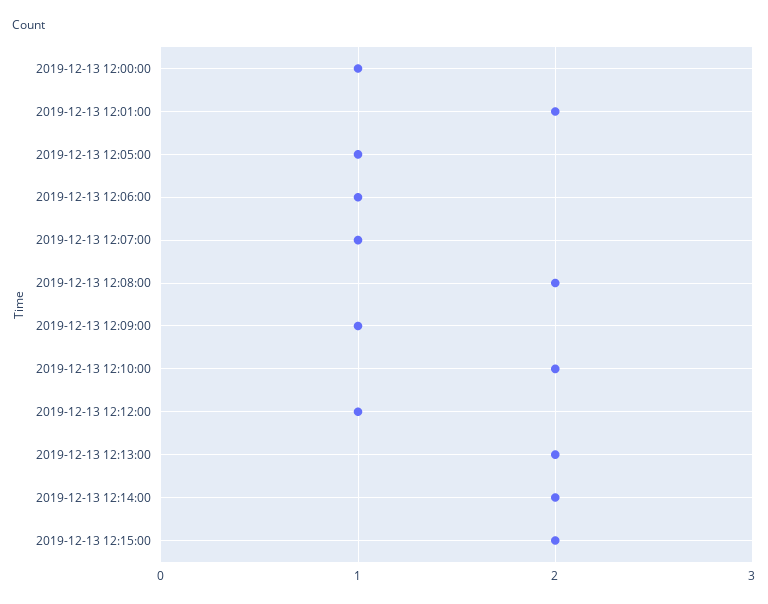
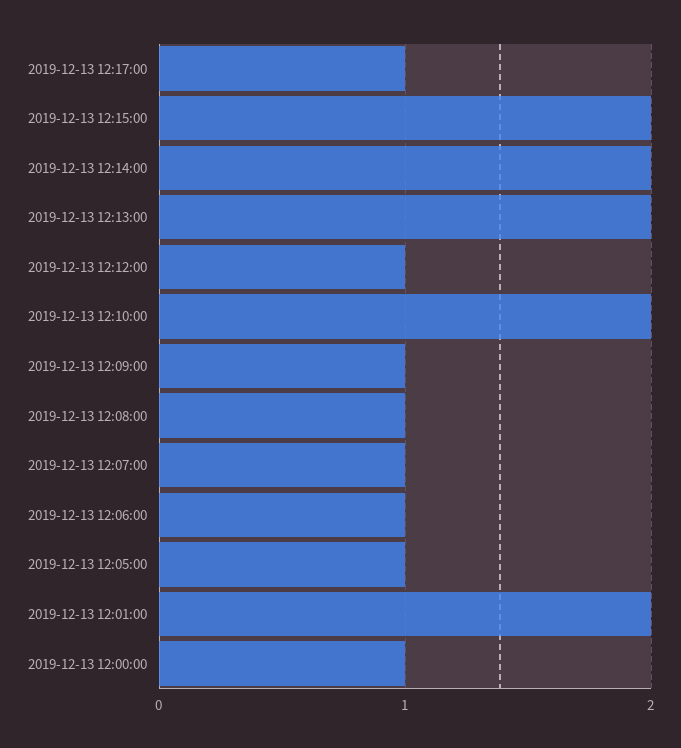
2019-12-13 12:08:00: 2 -> 1
2019-12-13 12:17:00: none -> 1

